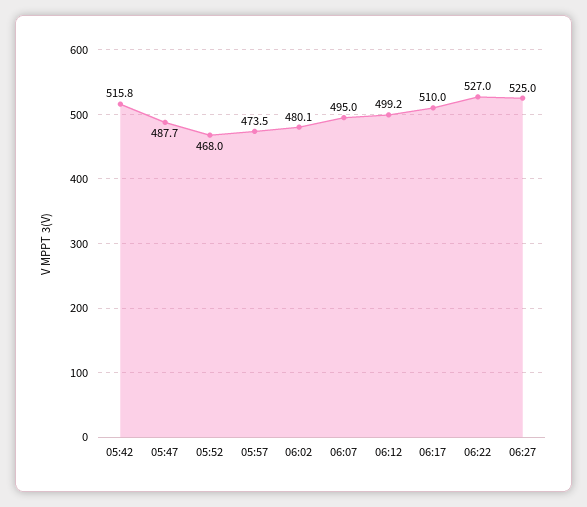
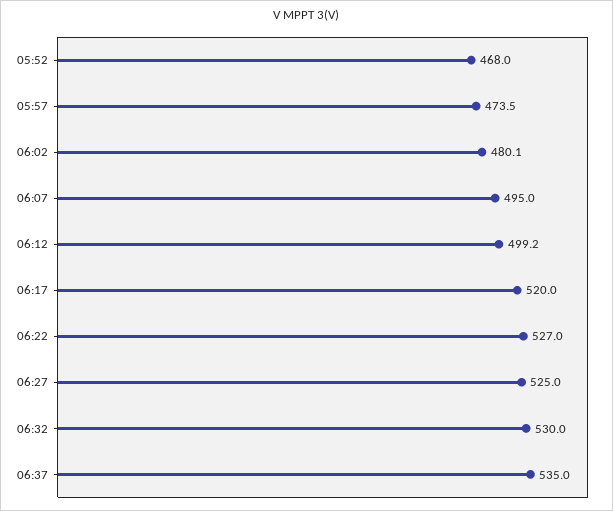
05:42: 515.8 -> none
05:47: 487.7 -> none
06:17: 510 -> 520
06:32: none -> 530
06:37: none -> 535

